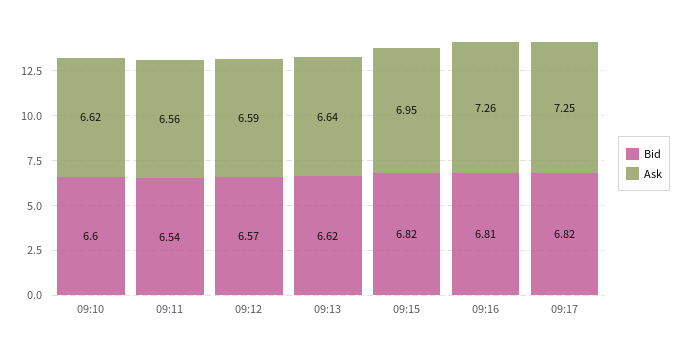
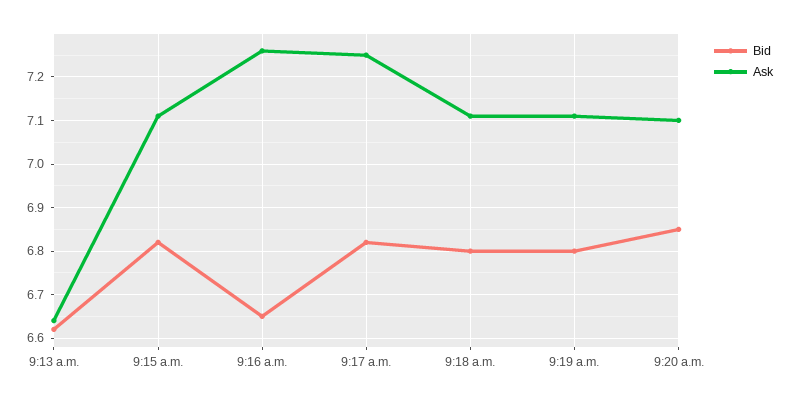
Bid, 09:10: 6.6 -> none
Ask, 09:10: 6.62 -> none
Bid, 09:11: 6.54 -> none
Ask, 09:11: 6.56 -> none
Bid, 09:12: 6.57 -> none
Ask, 09:12: 6.59 -> none
Ask, 09:15: 6.95 -> 7.1
Bid, 09:16: 6.81 -> 6.65
Bid, 9:18 a.m.: none -> 6.8
Ask, 9:18 a.m.: none -> 7.1
Bid, 9:19 a.m.: none -> 6.8
Ask, 9:19 a.m.: none -> 7.1
Bid, 9:20 a.m.: none -> 6.85
Ask, 9:20 a.m.: none -> 7.1

